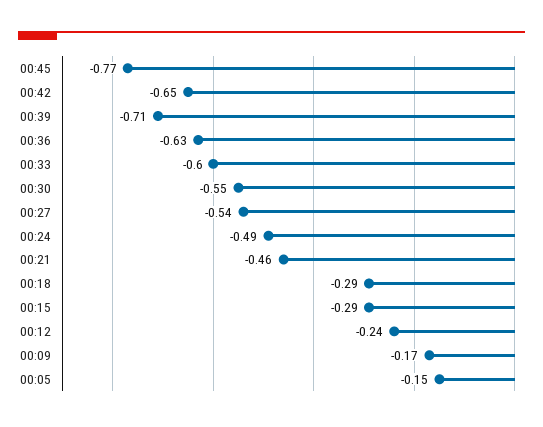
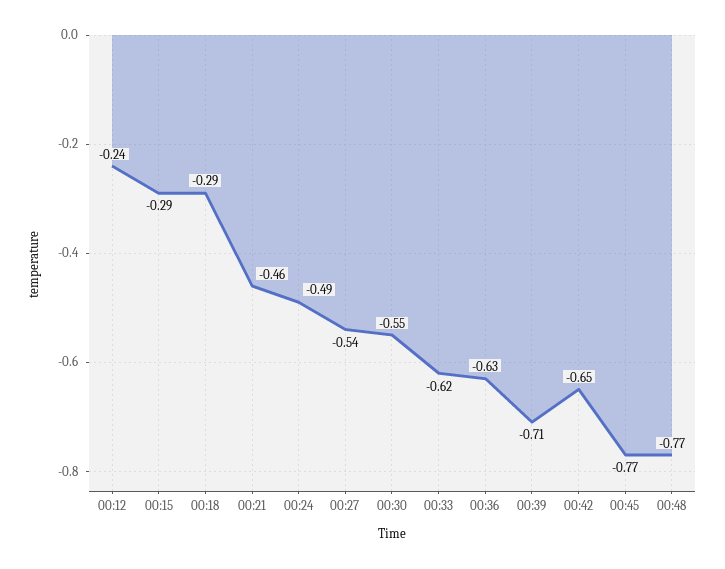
00:33: -0.6 -> -0.62
00:09: -0.17 -> none
00:05: -0.15 -> none
00:48: none -> -0.77

